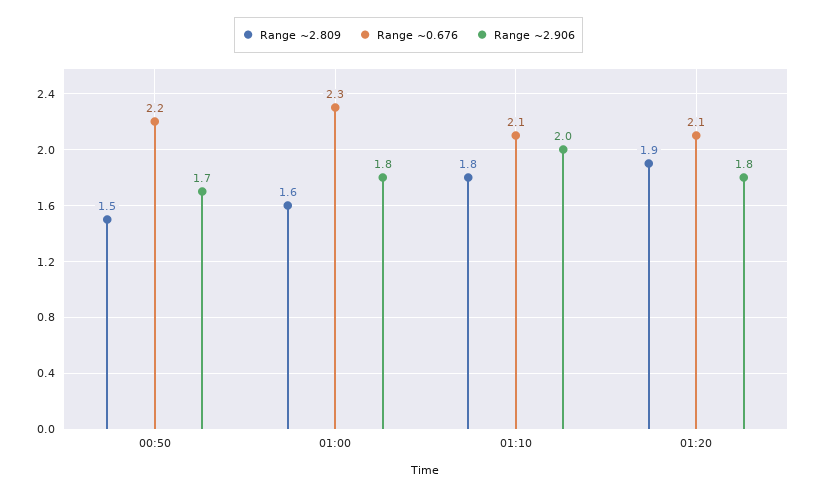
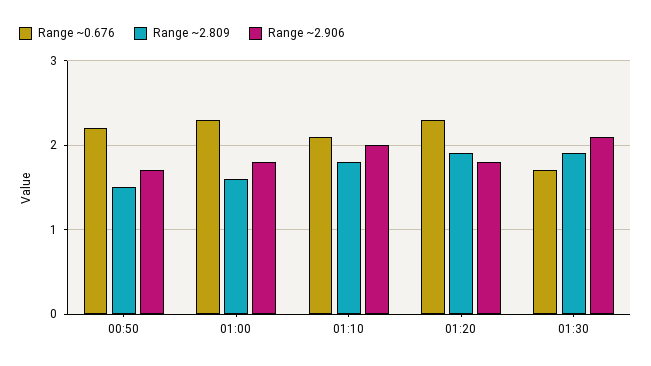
Range ~0.676, 01:20: 2.1 -> 2.3
Range ~0.676, 01:30: none -> 1.7
Range ~2.809, 01:30: none -> 1.9
Range ~2.906, 01:30: none -> 2.1

